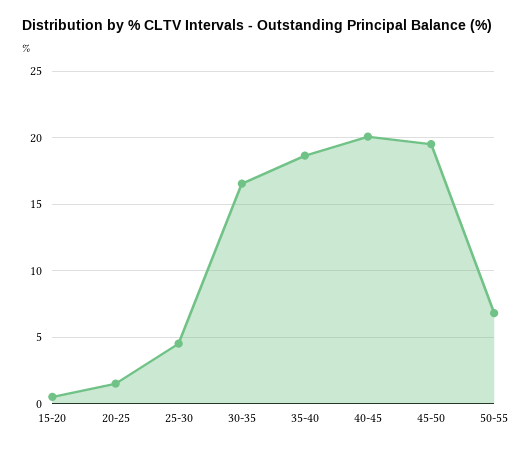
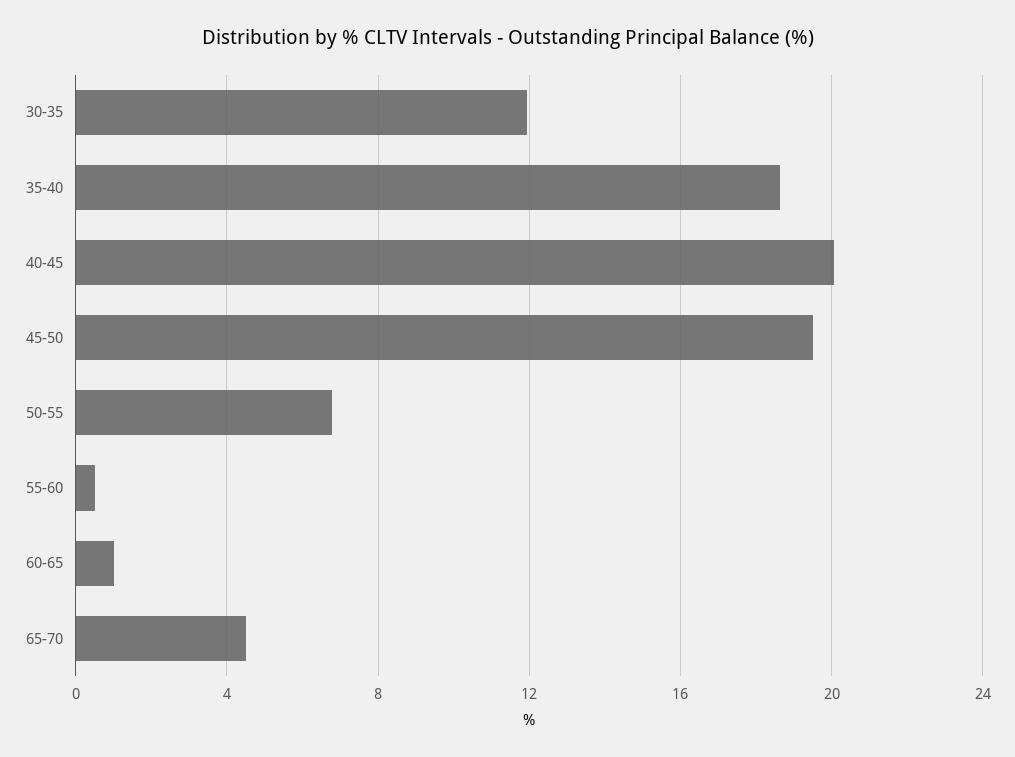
15-20: 0.5 -> none
20-25: 1.5 -> none
25-30: 4.5 -> none
30-35: 16.5 -> 12
55-60: none -> 0.5
60-65: none -> 1
65-70: none -> 4.5

